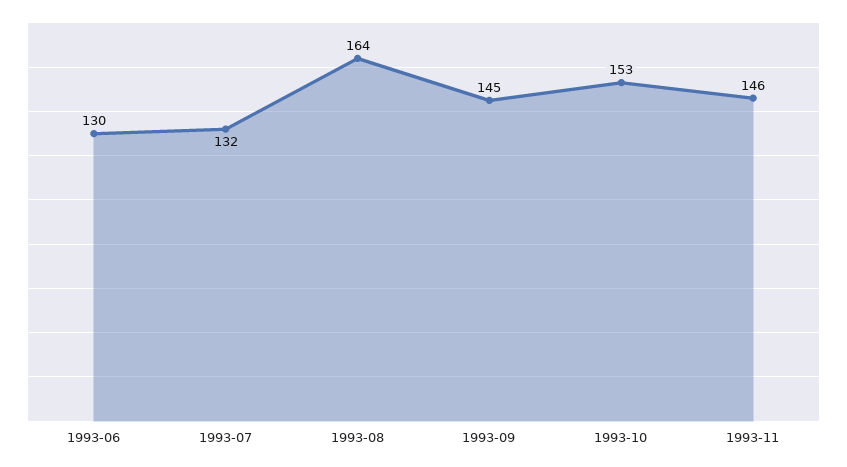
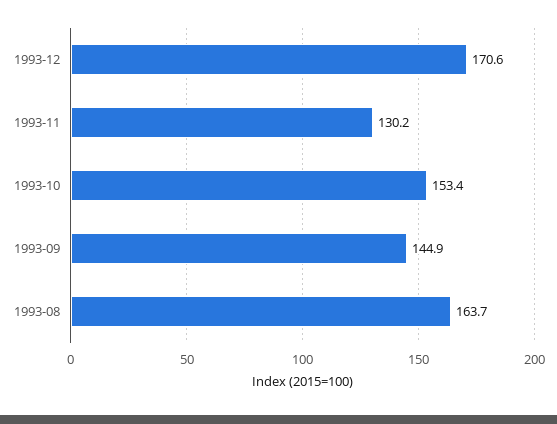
1993-06: 130 -> none
1993-07: 132 -> none
1993-11: 146 -> 130.2
1993-12: none -> 170.6

